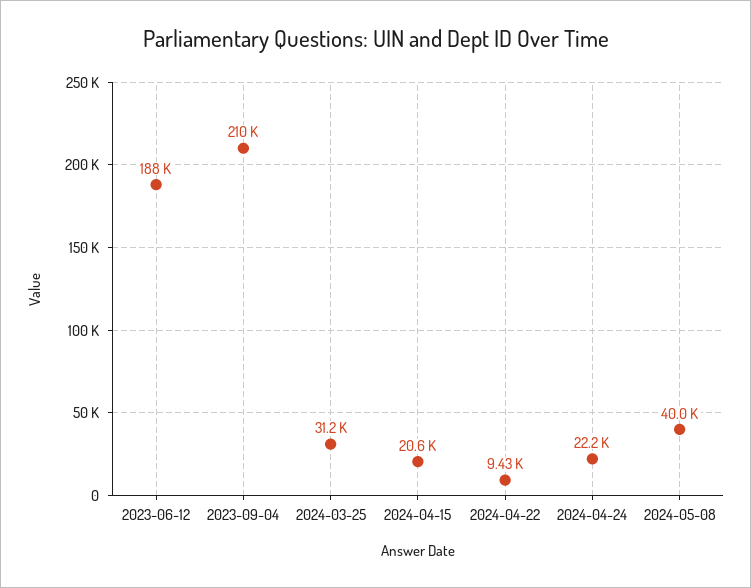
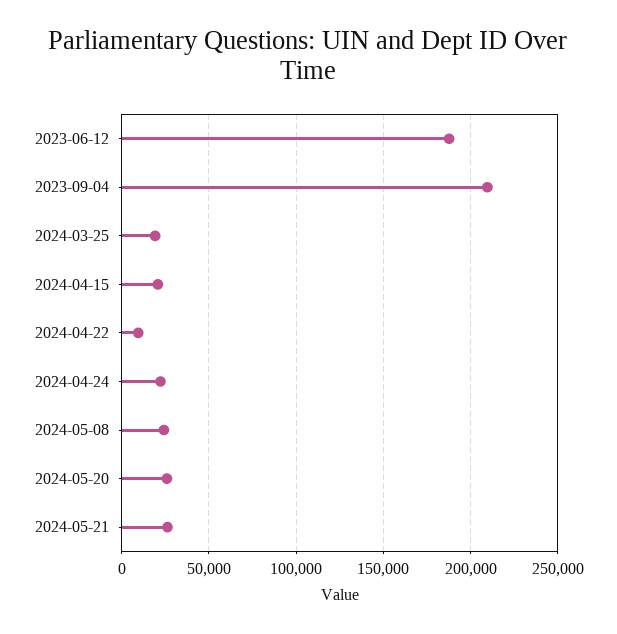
2024-03-25: 31200 -> 20000
2024-05-08: 40000 -> 25000
2024-05-20: none -> 25000
2024-05-21: none -> 25000

